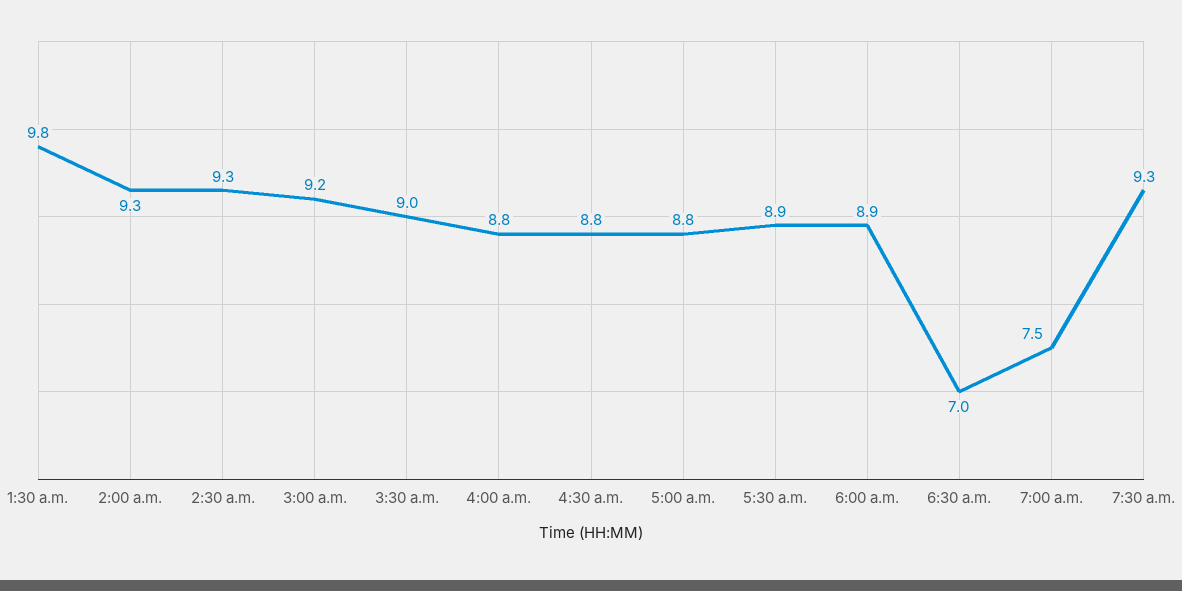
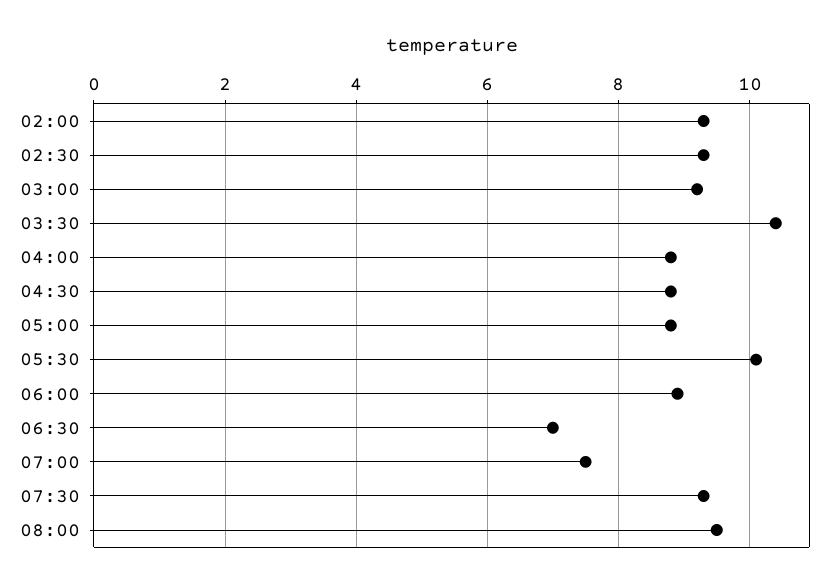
1:30 a.m.: 9.8 -> none
3:30 a.m.: 9 -> 10.5
5:30 a.m.: 8.9 -> 10
08:00: none -> 9.5

